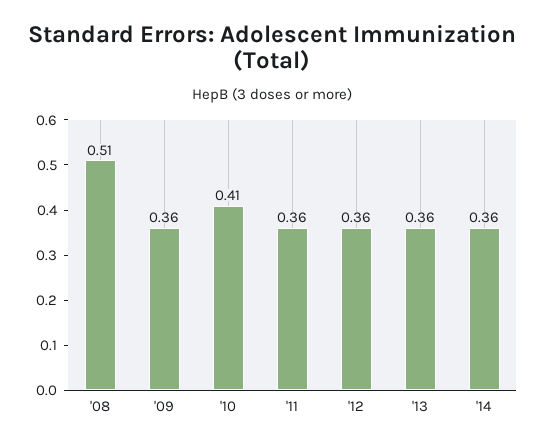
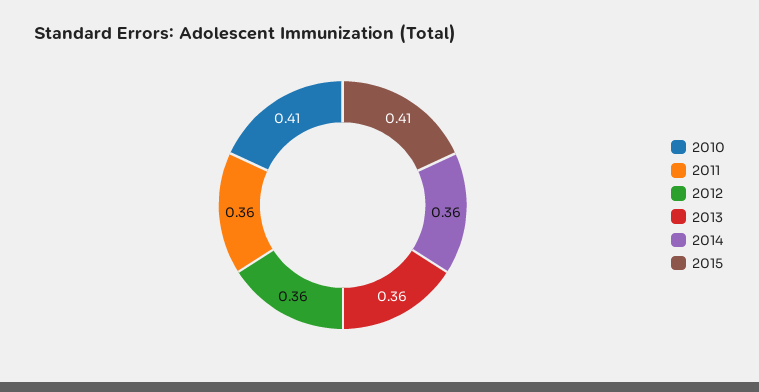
'08: 0.51 -> none
'09: 0.36 -> none
2015: none -> 0.41

